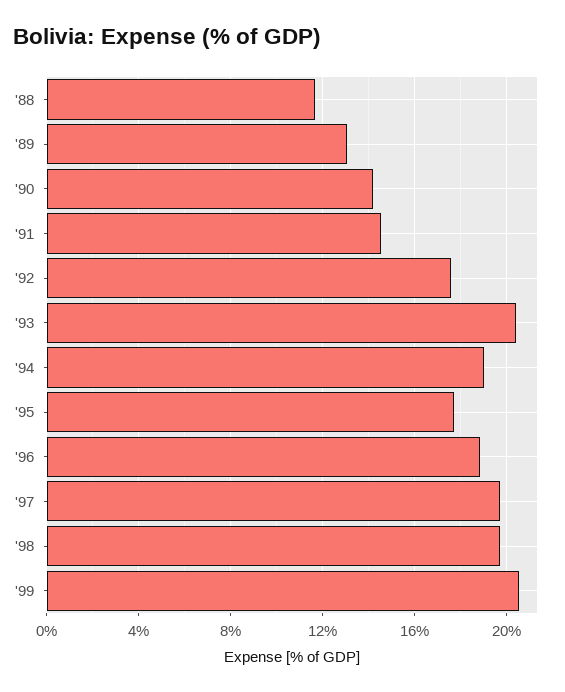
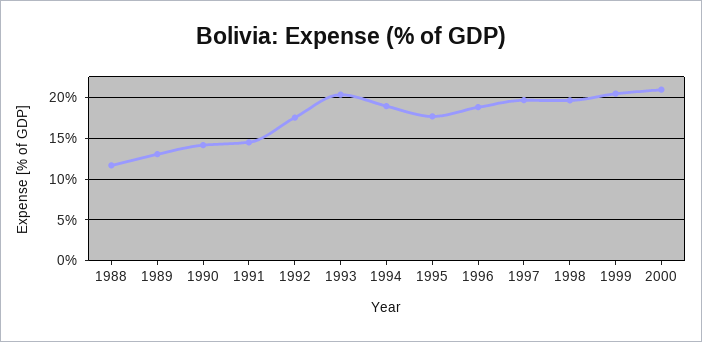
2000: none -> 21

